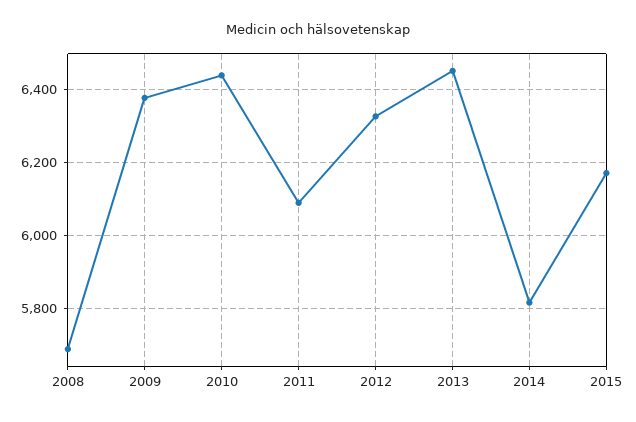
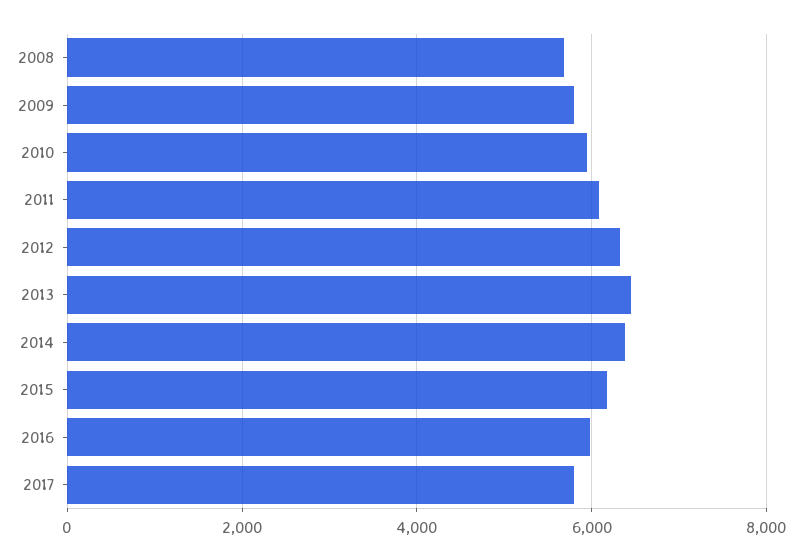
2009: 6380 -> 5800
2010: 6440 -> 6000
2014: 5820 -> 6400
2016: none -> 6000
2017: none -> 5800

